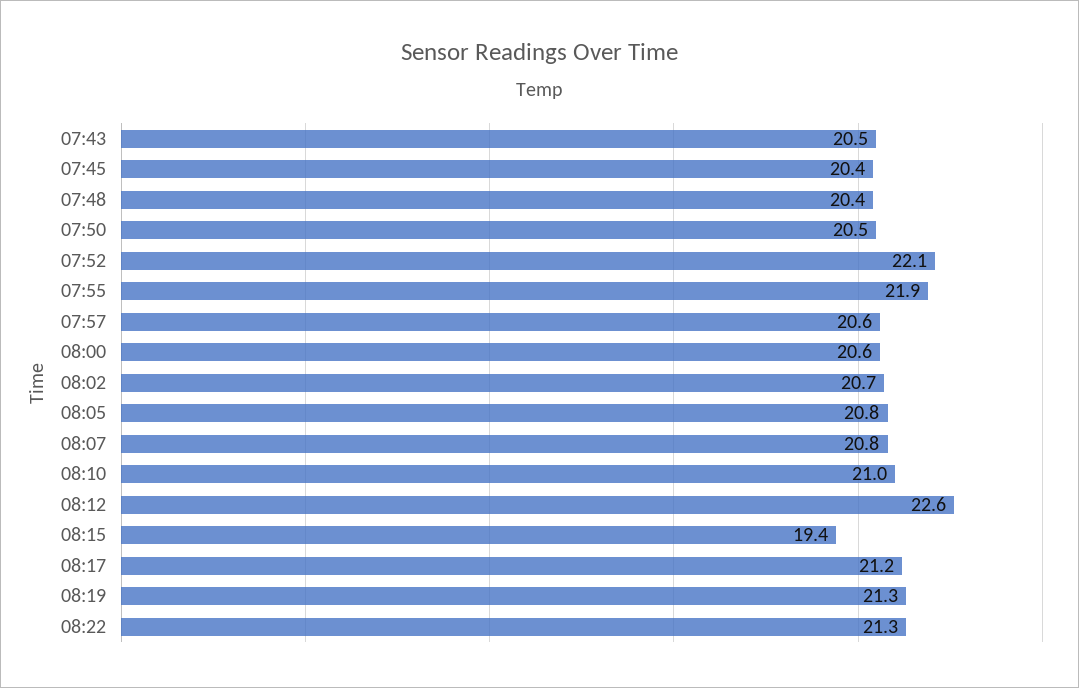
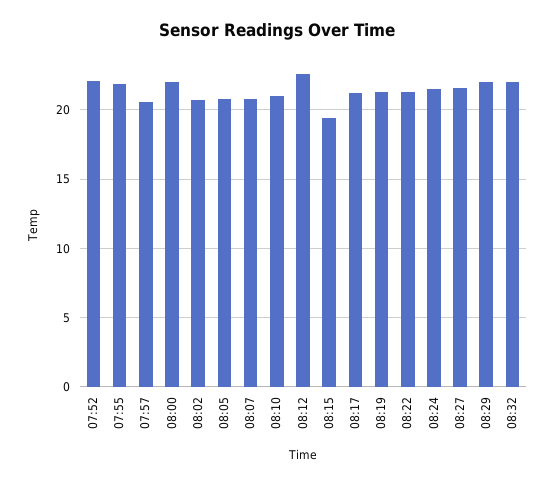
07:43: 20.5 -> none
07:45: 20.4 -> none
07:48: 20.4 -> none
07:50: 20.5 -> none
08:00: 20.6 -> 22
08:24: none -> 21.5
08:27: none -> 21.5
08:29: none -> 22
08:32: none -> 22

